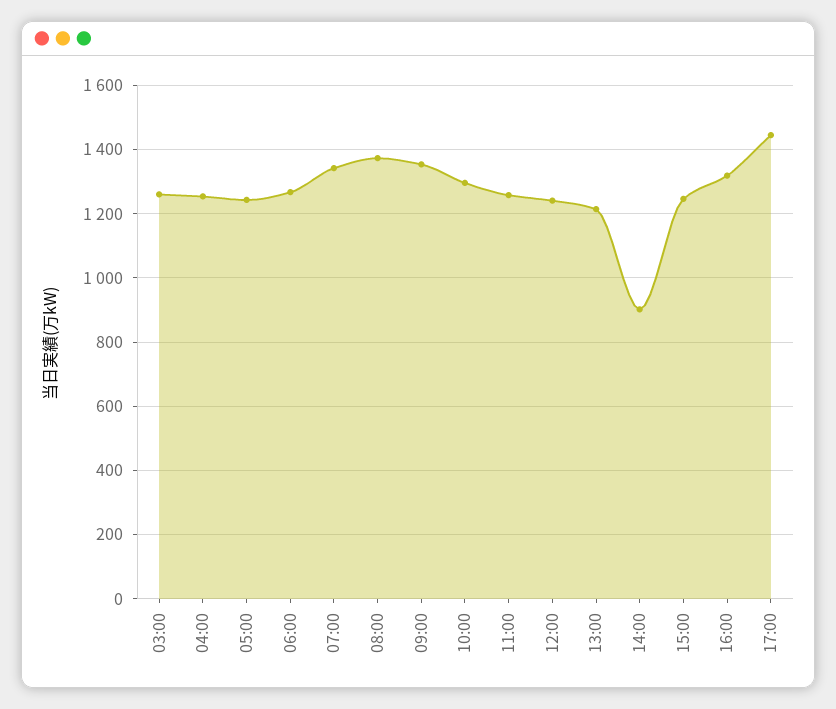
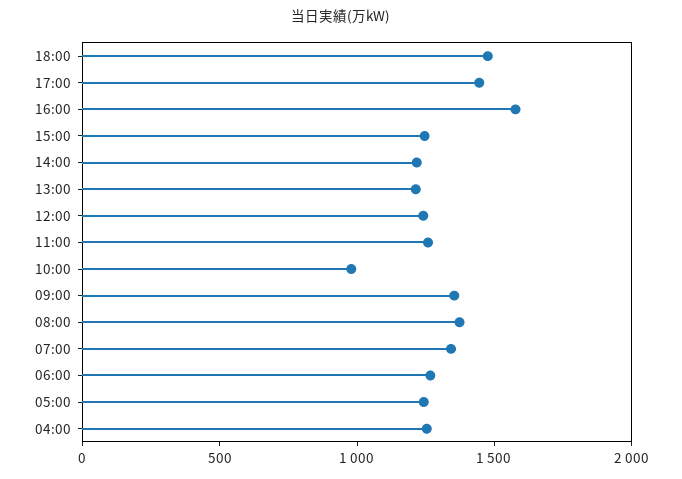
03:00: 1260 -> none
10:00: 1300 -> 1000
14:00: 900 -> 1200
16:00: 1320 -> 1600
18:00: none -> 1500

